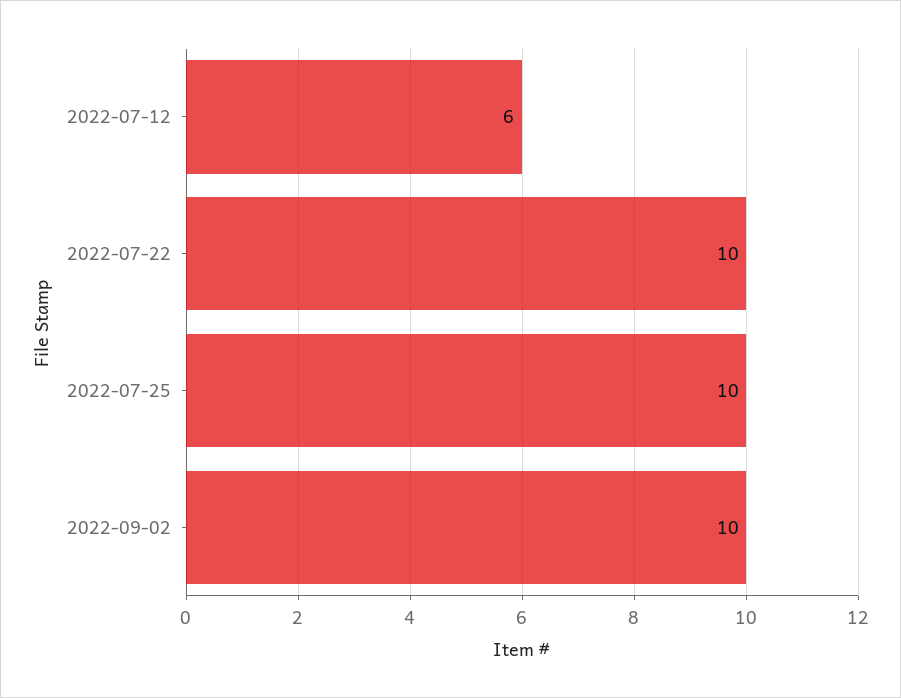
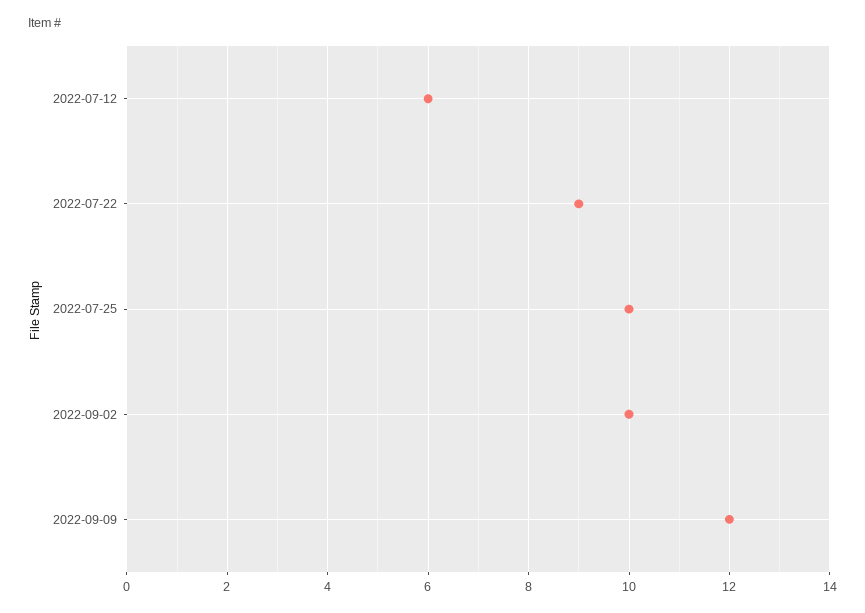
2022-07-22: 10 -> 9
2022-09-09: none -> 12

